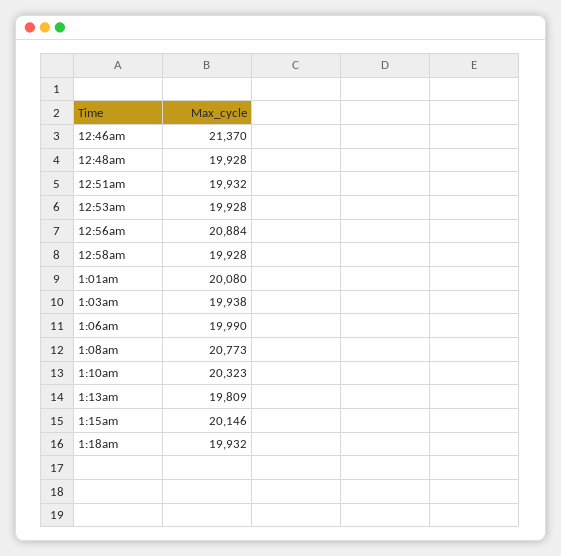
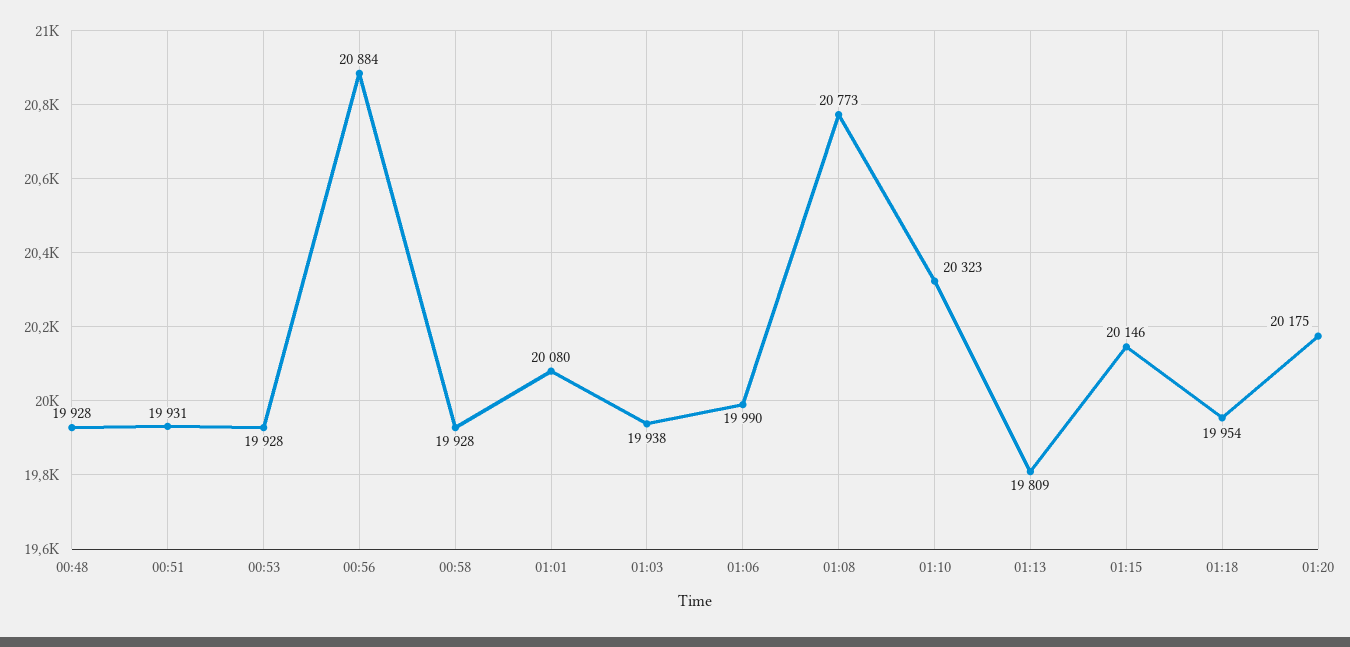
12:46am: 21370 -> none
12:51am: 19932 -> 19931
1:18am: 19932 -> 19954
01:20: none -> 20175

